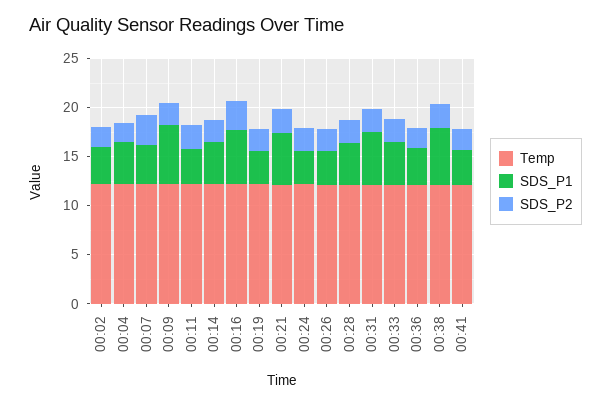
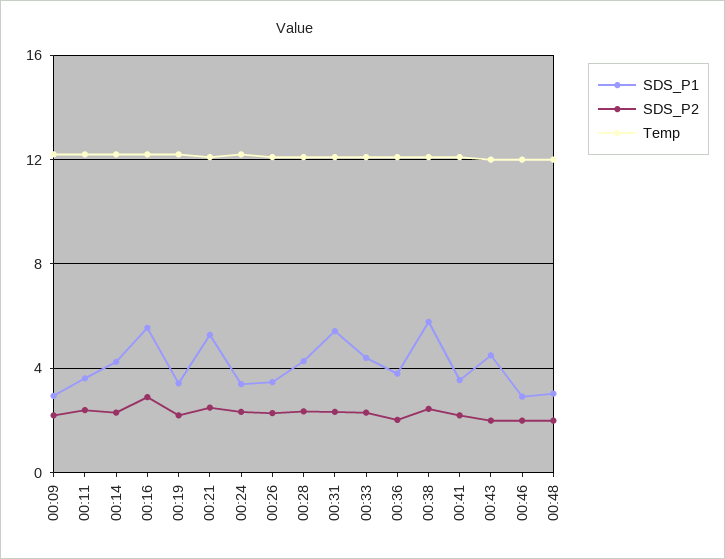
Temp, 00:02: 12 -> none
SDS_P1, 00:02: 4 -> none
SDS_P2, 00:02: 2 -> none
Temp, 00:04: 12 -> none
SDS_P1, 00:04: 4 -> none
SDS_P2, 00:04: 2 -> none
Temp, 00:07: 12 -> none
SDS_P1, 00:07: 4 -> none
SDS_P2, 00:07: 3 -> none
SDS_P1, 00:09: 6 -> 3
SDS_P1, 00:43: none -> 4.5
SDS_P2, 00:43: none -> 2
Temp, 00:43: none -> 12
SDS_P1, 00:46: none -> 3
SDS_P2, 00:46: none -> 2
Temp, 00:46: none -> 12
SDS_P1, 00:48: none -> 3
SDS_P2, 00:48: none -> 2
Temp, 00:48: none -> 12

